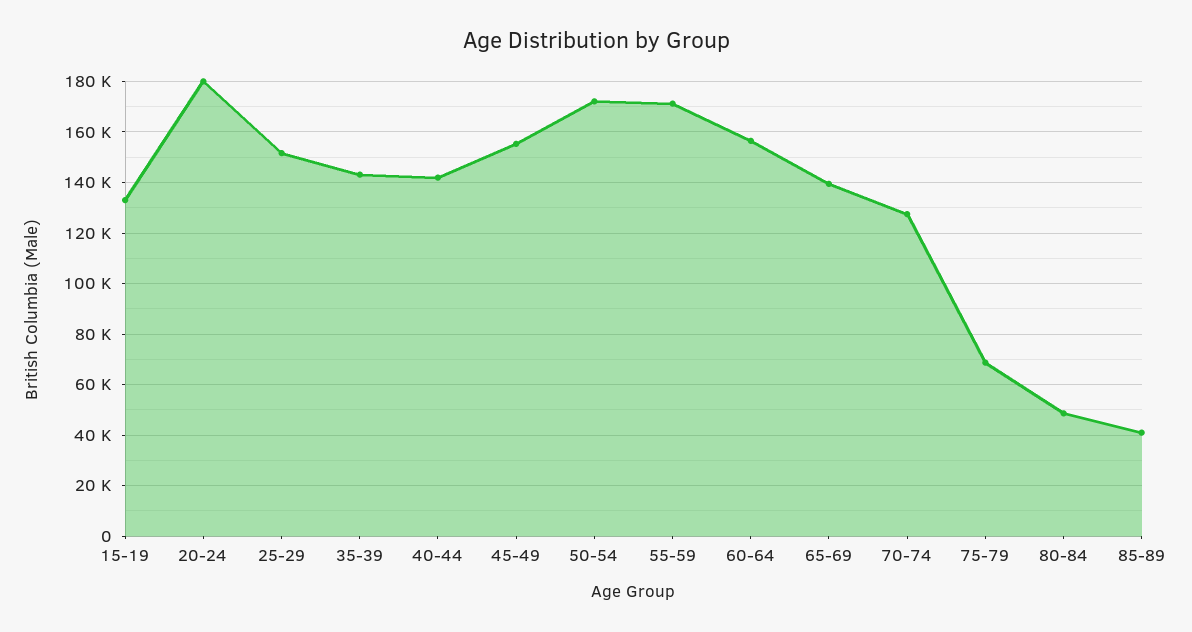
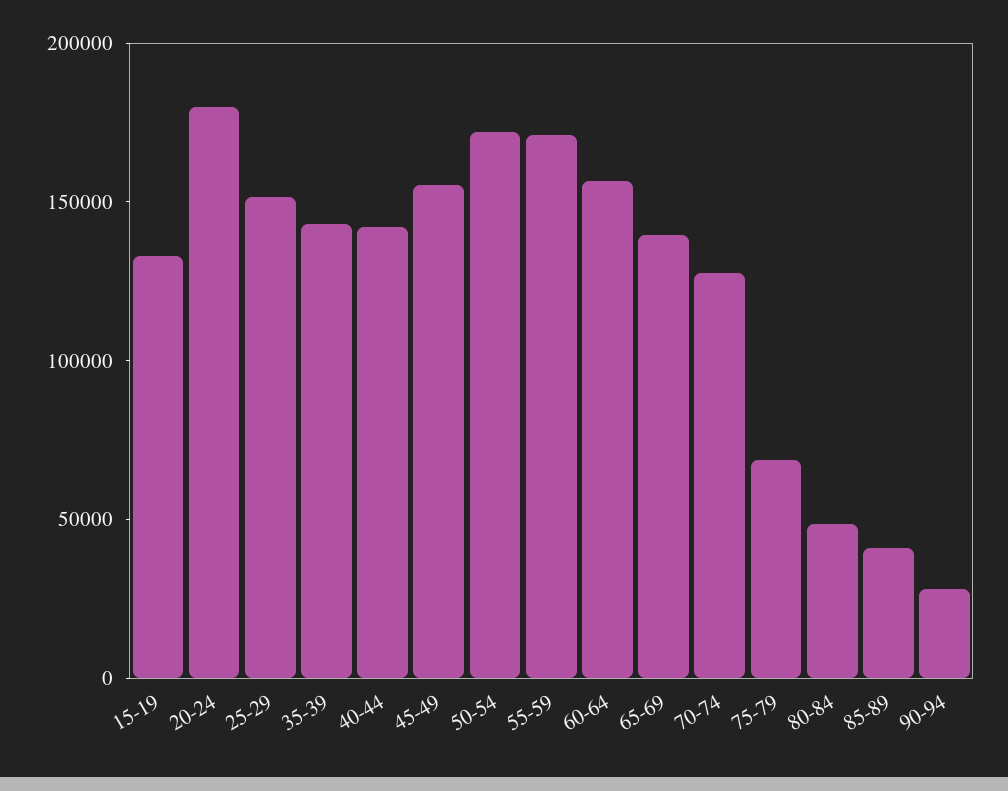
90-94: none -> 30000

